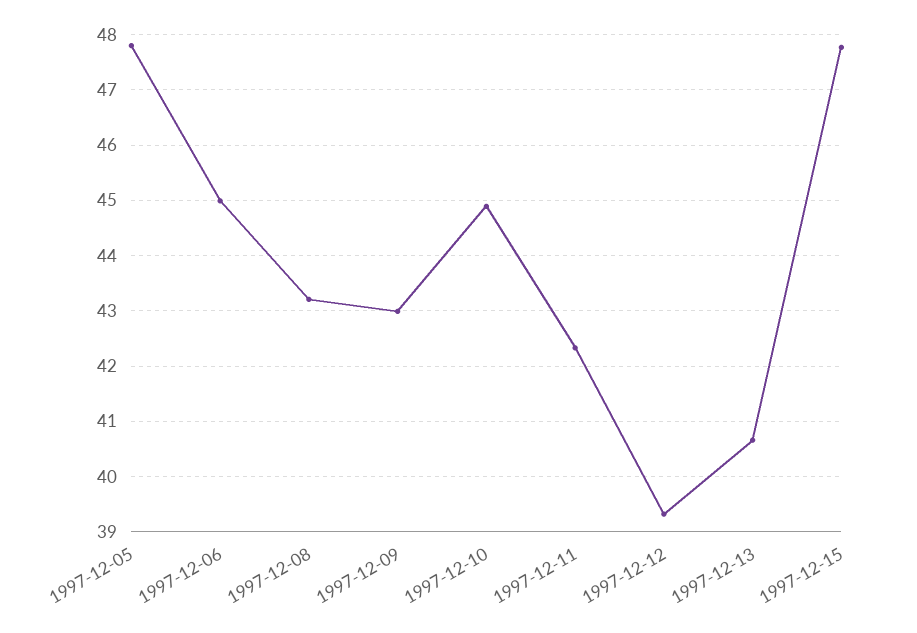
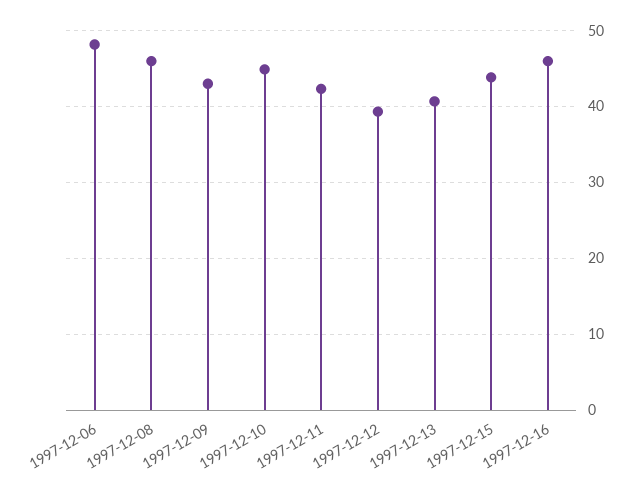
1997-12-05: 47.8 -> none
1997-12-06: 45 -> 48
1997-12-08: 43.2 -> 46
1997-12-15: 47.8 -> 44
1997-12-16: none -> 46

